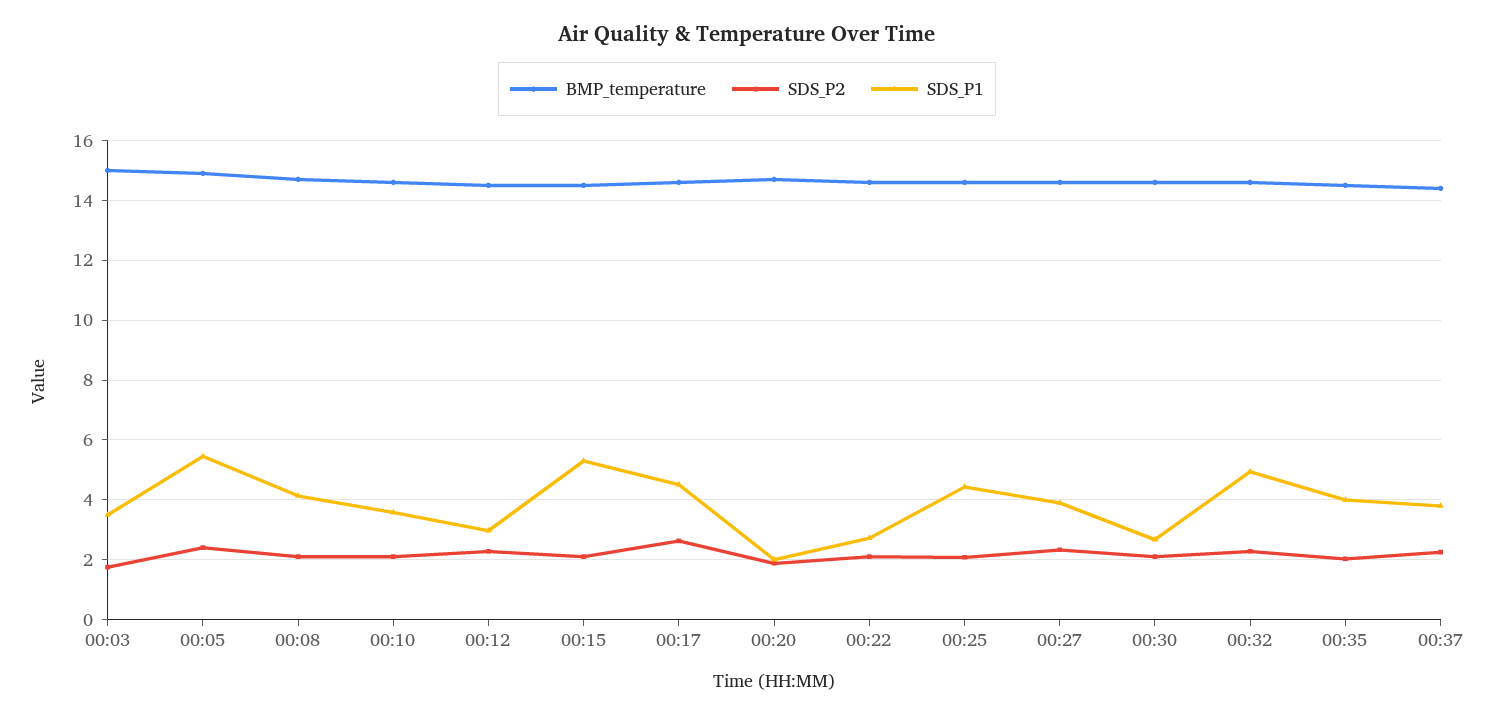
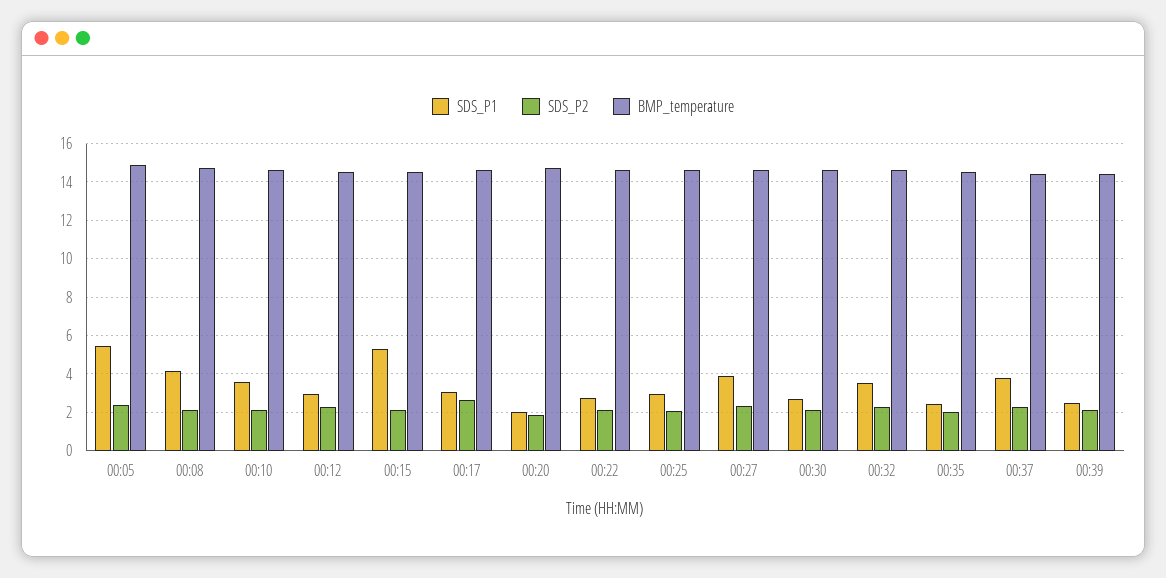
BMP_temperature, 00:03: 15 -> none
SDS_P2, 00:03: 1.75 -> none
SDS_P1, 00:03: 3.5 -> none
SDS_P1, 00:17: 4.5 -> 3
SDS_P1, 00:25: 4.5 -> 3
SDS_P1, 00:32: 5 -> 3.5
SDS_P1, 00:35: 4 -> 2.5
SDS_P1, 00:39: none -> 2.5
SDS_P2, 00:39: none -> 2
BMP_temperature, 00:39: none -> 14.5

